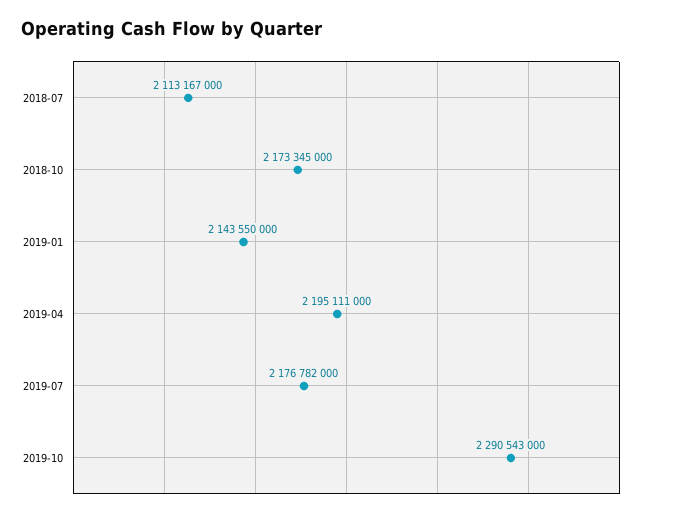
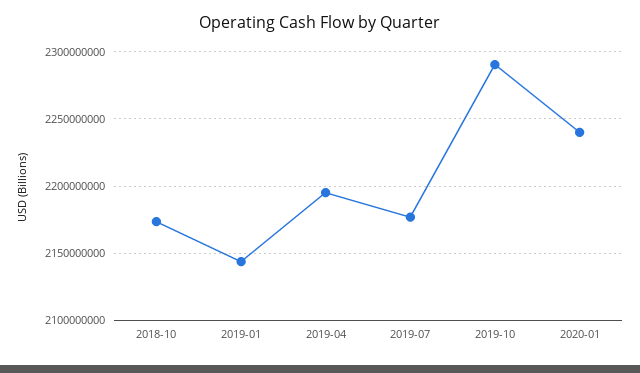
2018-07: 2113167000 -> none
2020-01: none -> 2240000000

